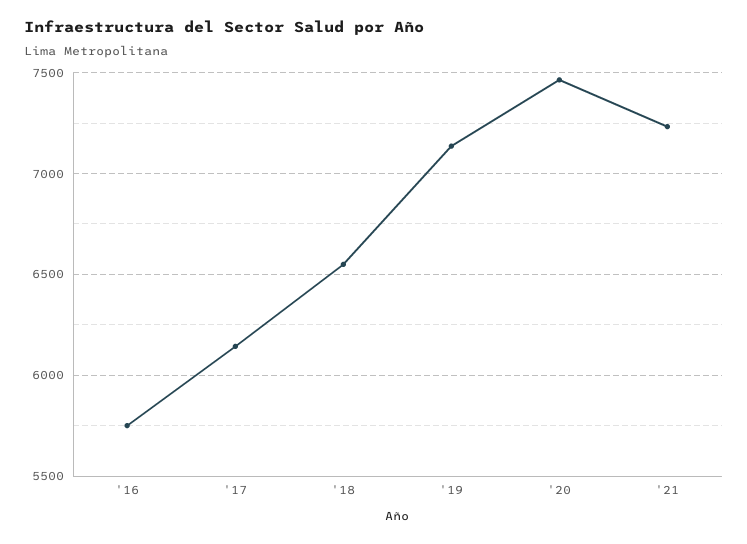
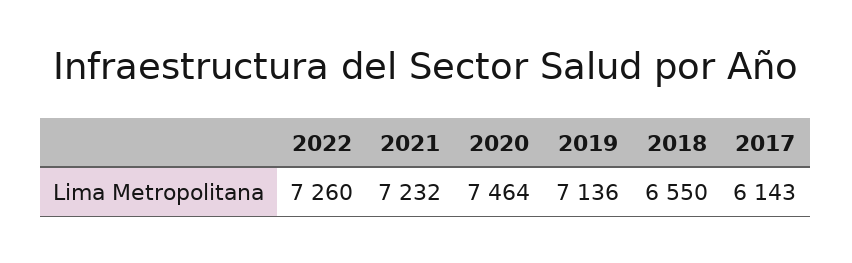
'16: 5750 -> none
2022: none -> 7260

